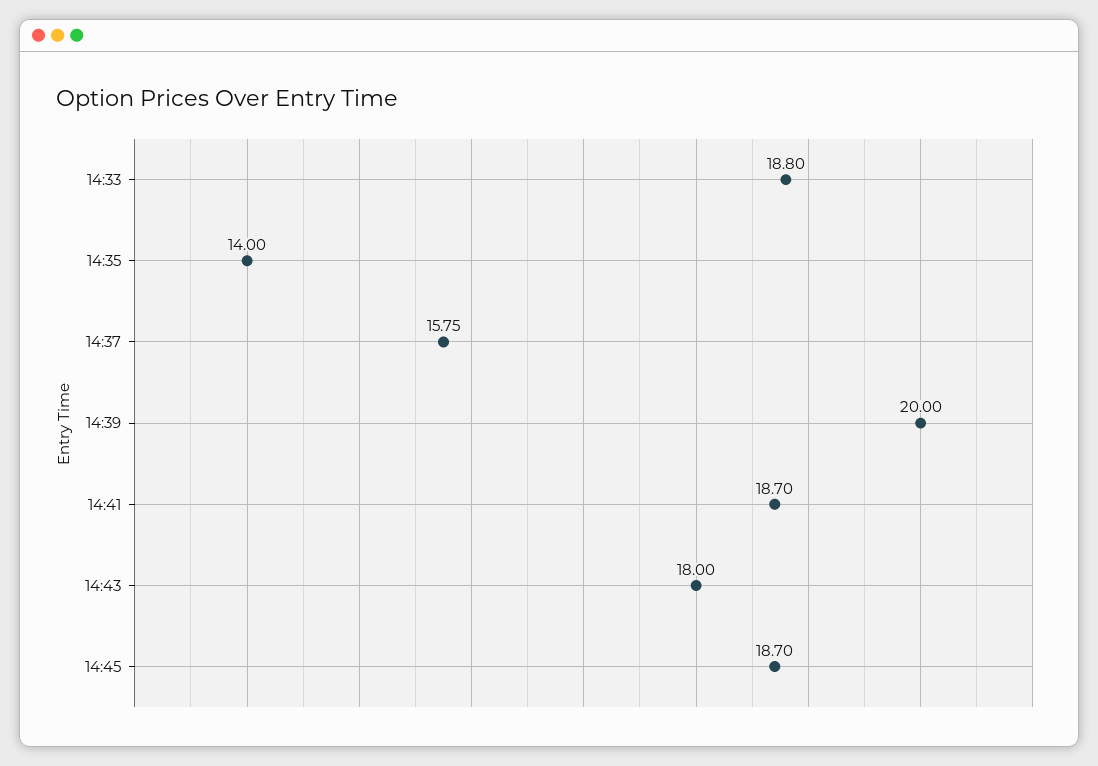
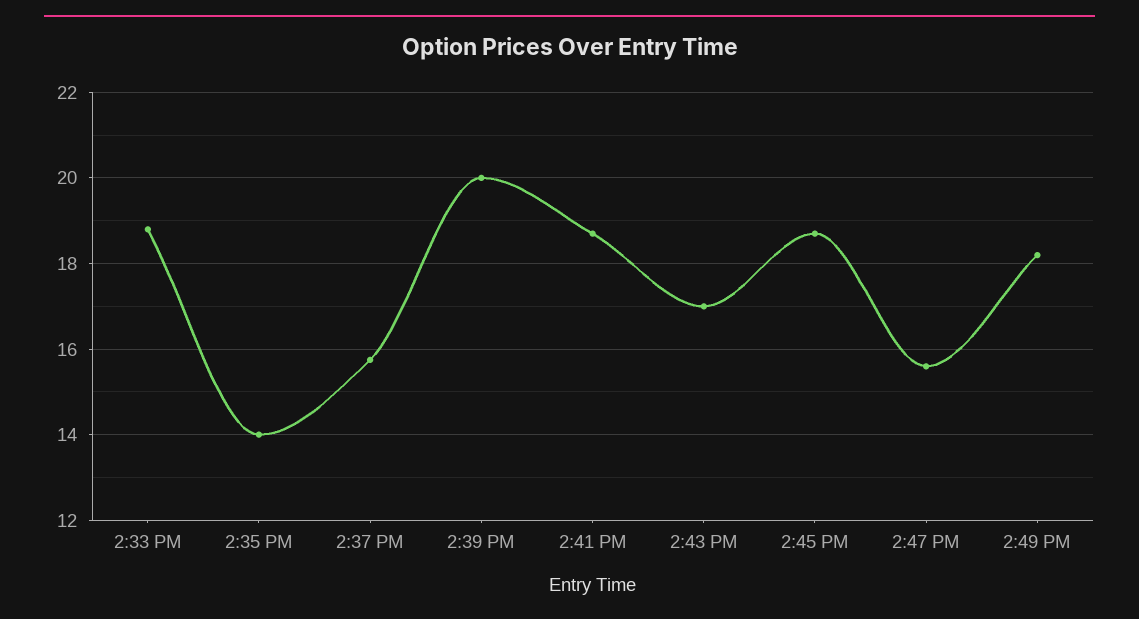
14:43: 18 -> 17
2:47 PM: none -> 15.6
2:49 PM: none -> 18.2

